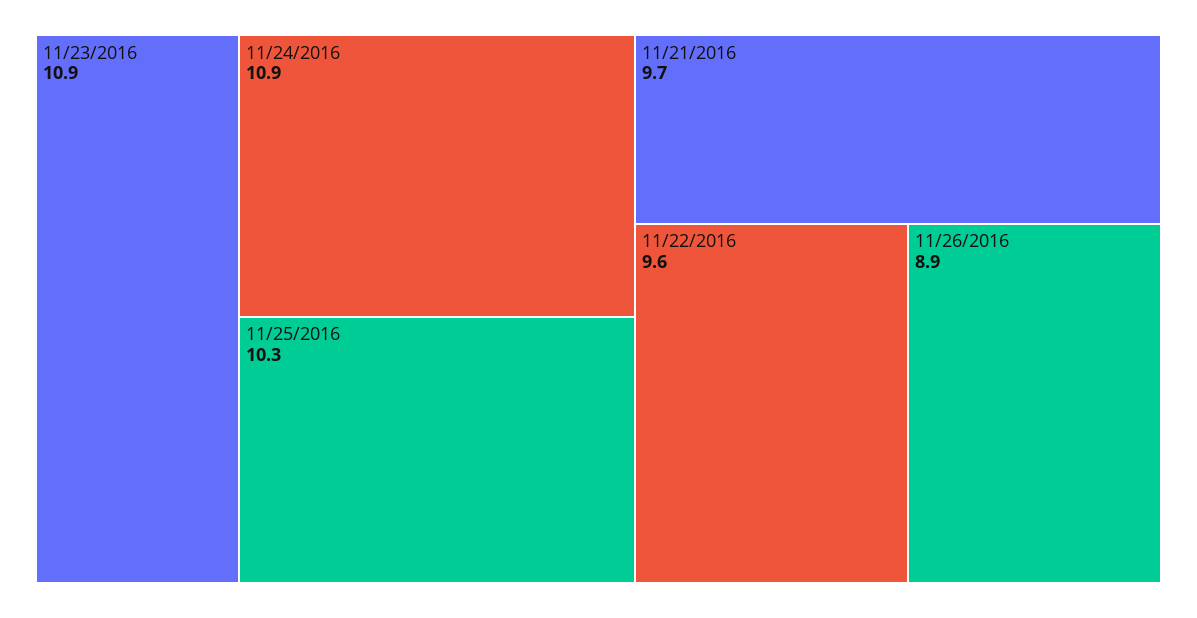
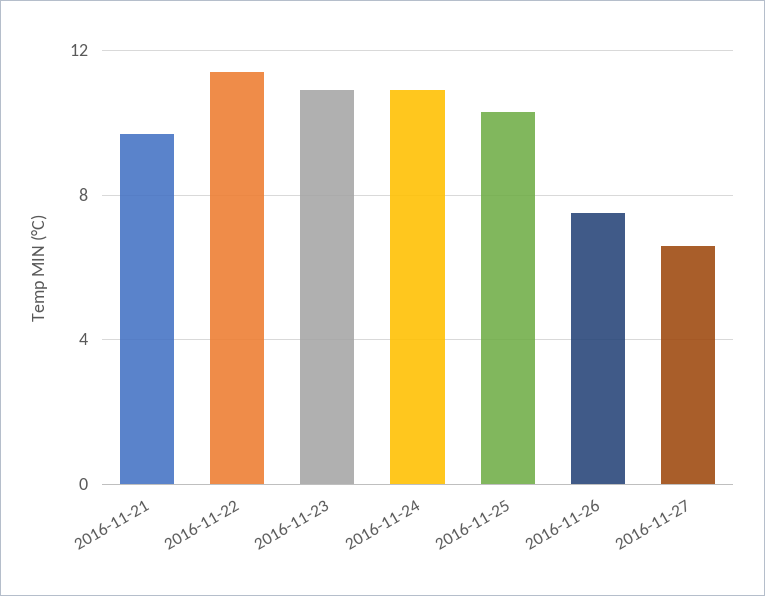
11/22/2016: 9.6 -> 11.5
11/26/2016: 8.9 -> 7.5
2016-11-27: none -> 6.5

